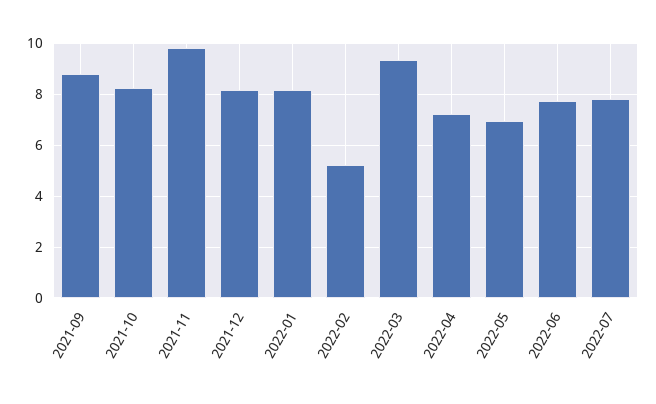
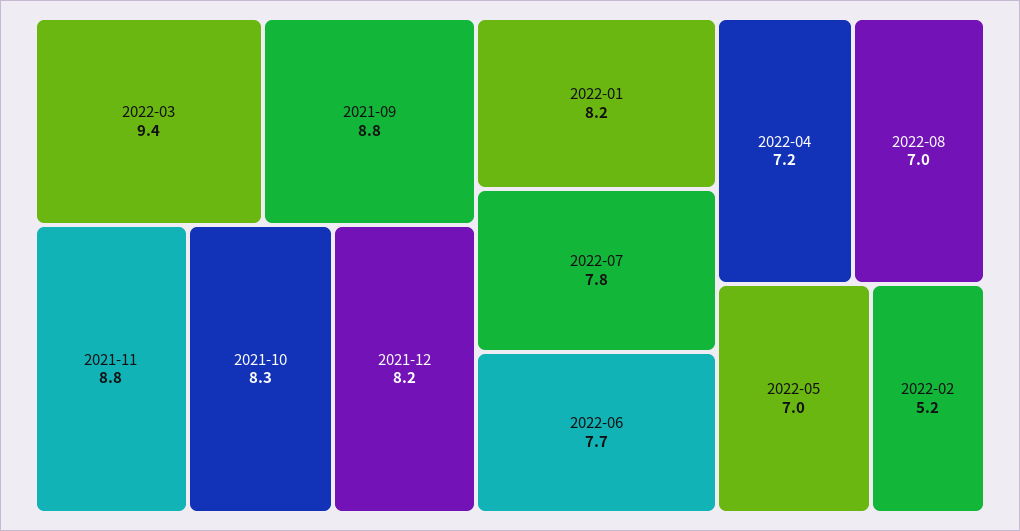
2021-11: 9.75 -> 8.8
2022-08: none -> 7

